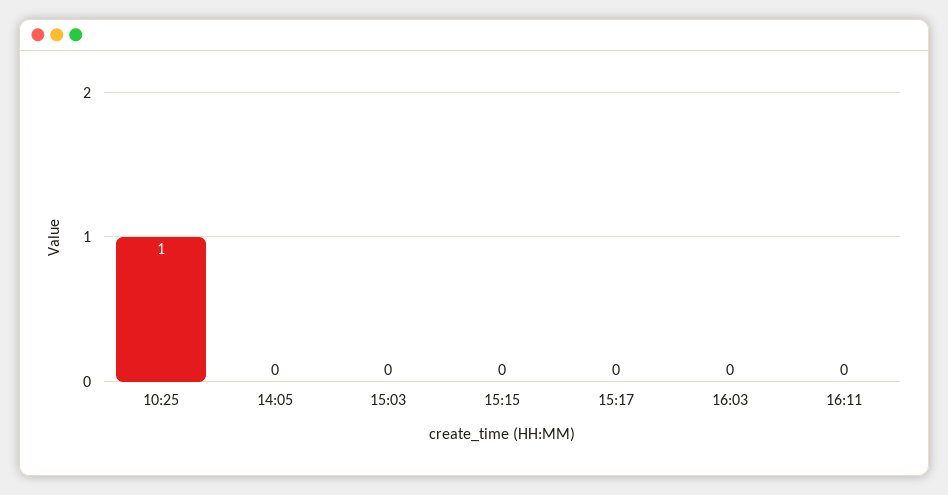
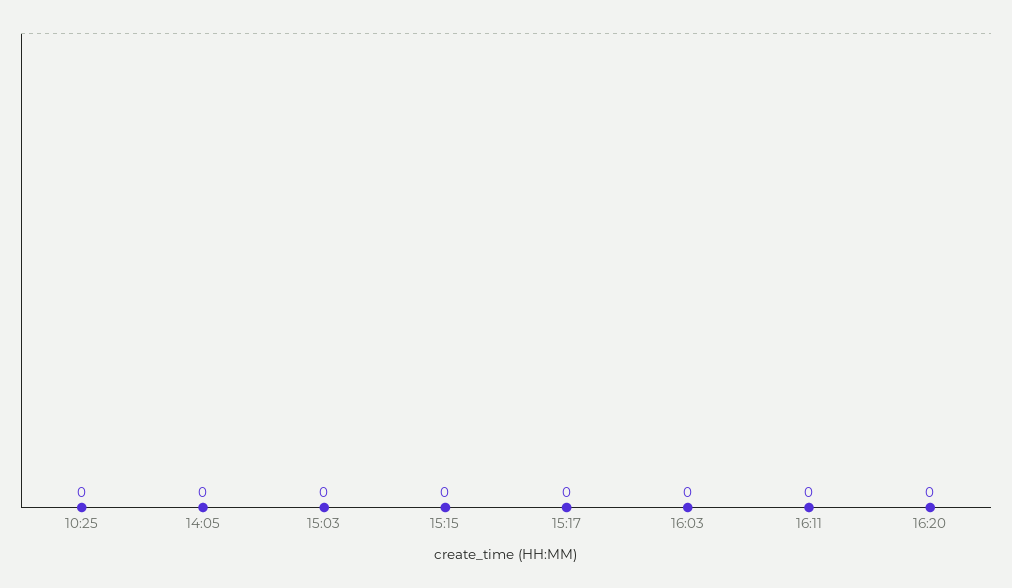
10:25: 1 -> 0
16:20: none -> 0

